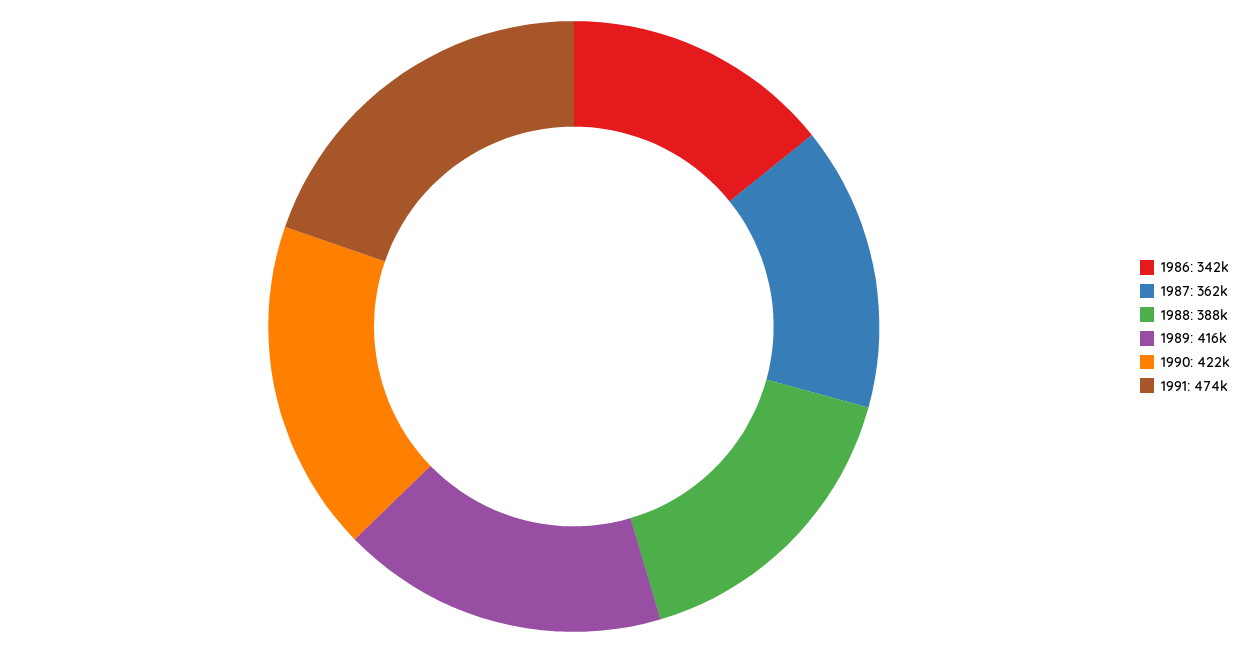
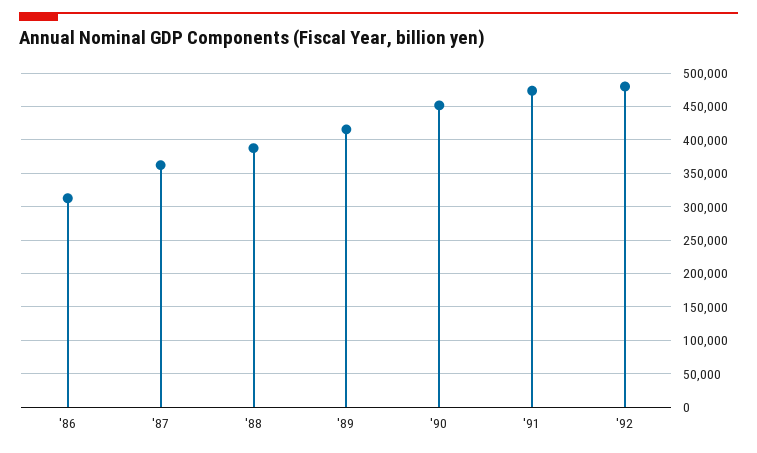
1986: 342000 -> 310000
1990: 422000 -> 450000
'92: none -> 480000

